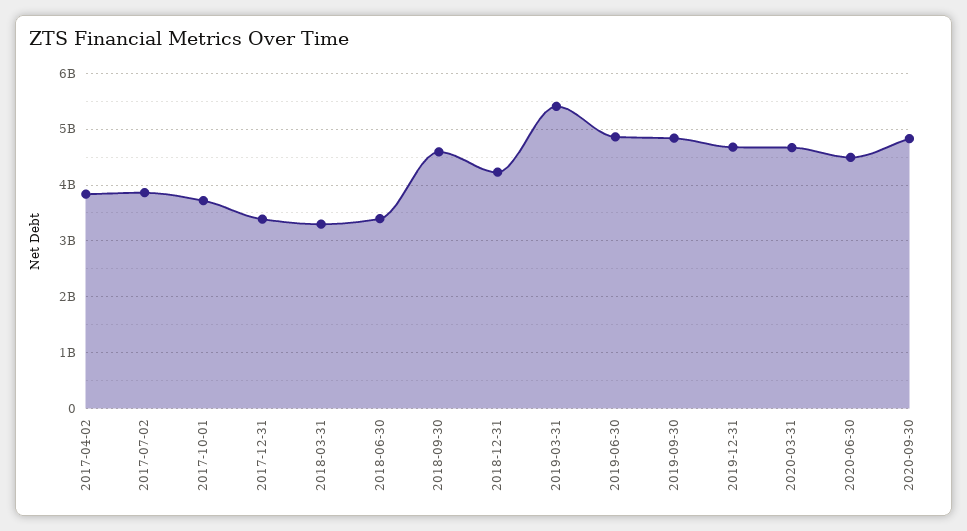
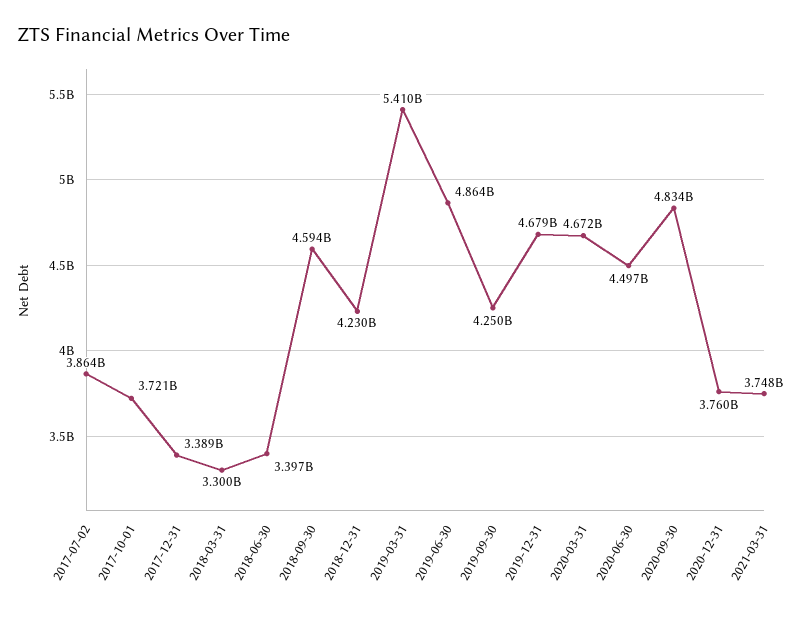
2017-04-02: 3800000000 -> none
2019-09-30: 4800000000 -> 4250000000
2020-12-31: none -> 3760000000
2021-03-31: none -> 3748000000

